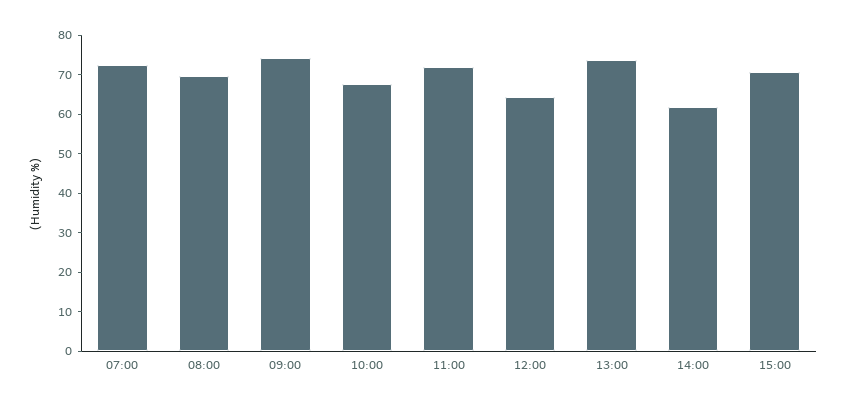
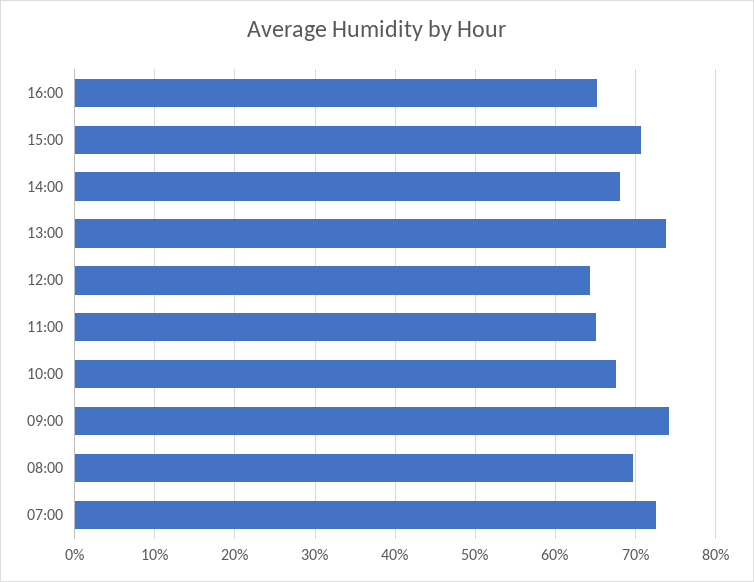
11:00: 72.5 -> 65
14:00: 62.5 -> 68
16:00: none -> 65

